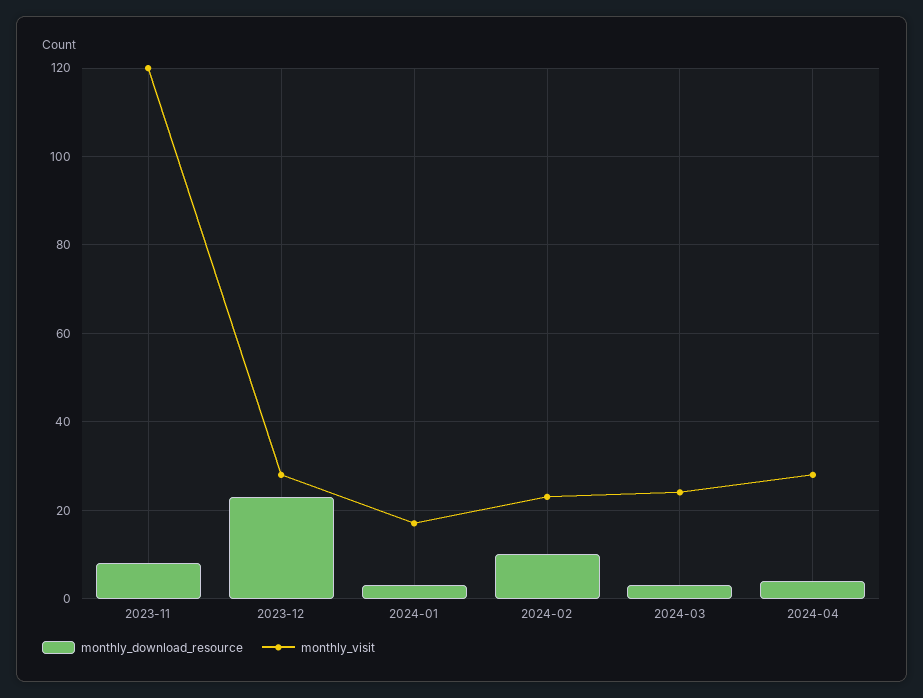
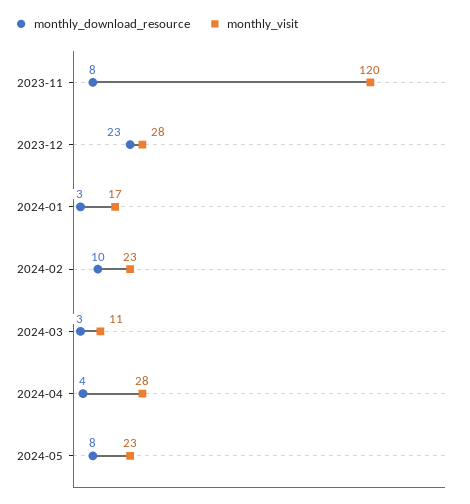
monthly_visit, 2024-03: 25 -> 11
monthly_download_resource, 2024-05: none -> 8
monthly_visit, 2024-05: none -> 23

